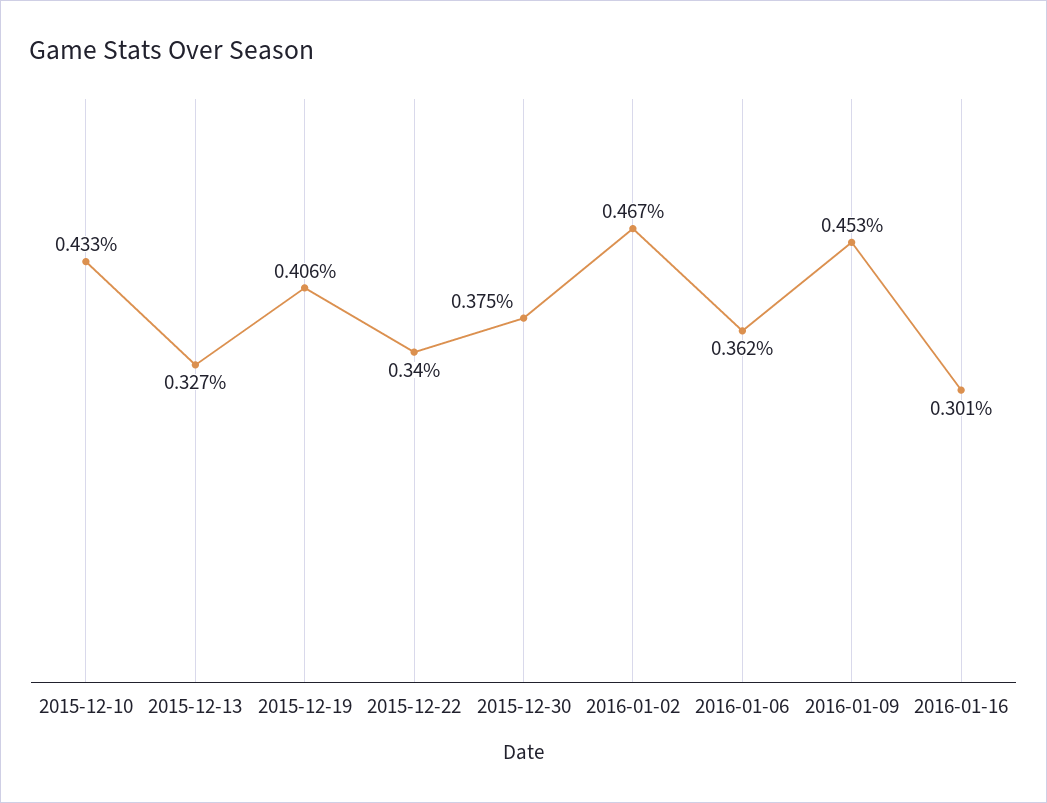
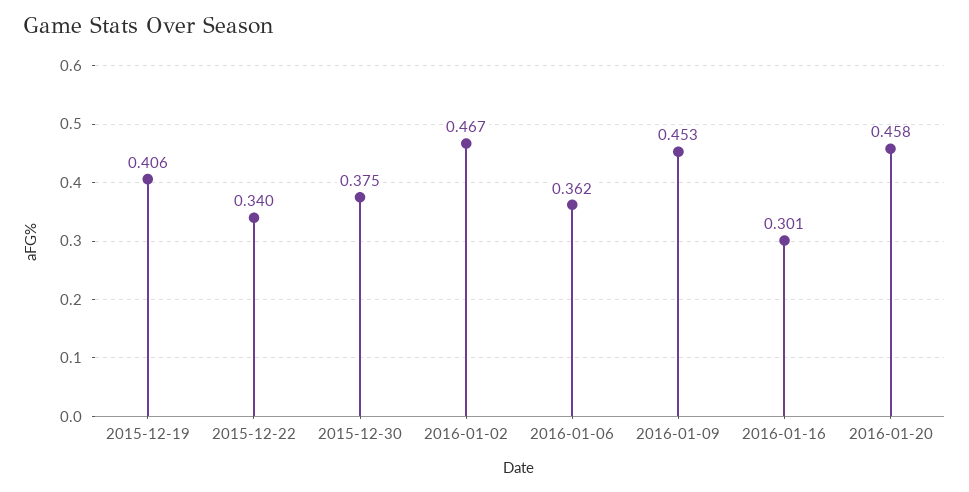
2015-12-10: 0.433 -> none
2015-12-13: 0.327 -> none
2016-01-20: none -> 0.458

